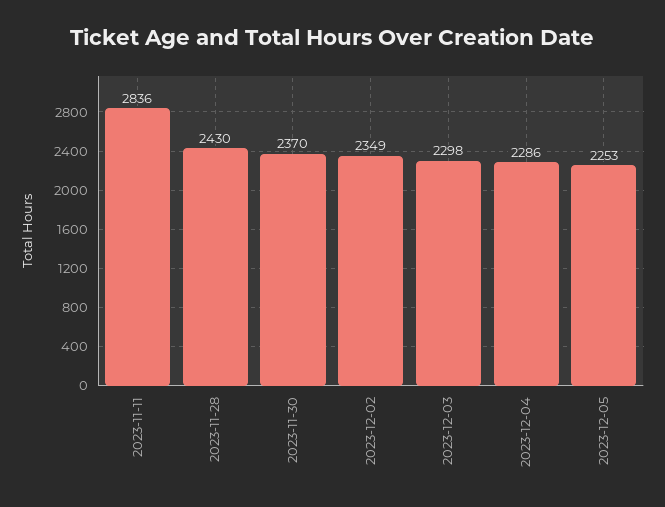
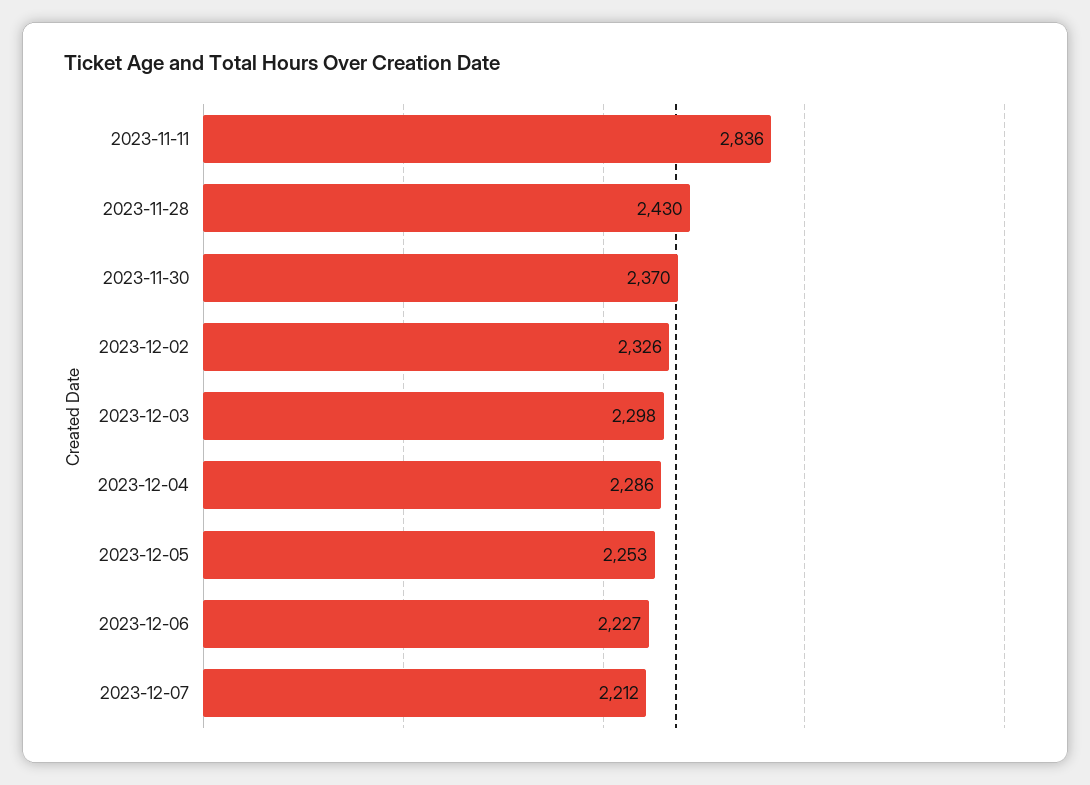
2023-12-02: 2349 -> 2326
2023-12-06: none -> 2227
2023-12-07: none -> 2212

